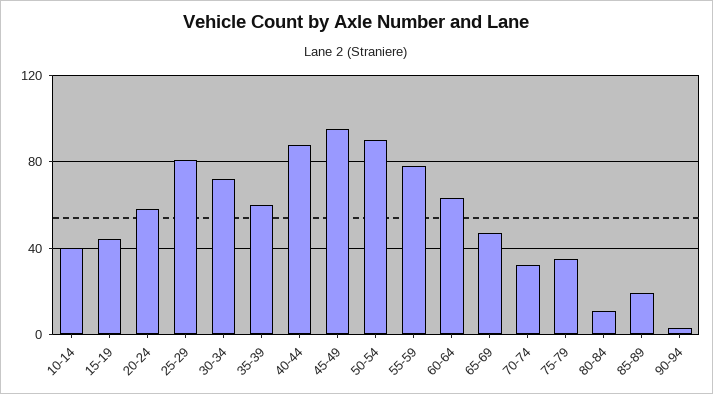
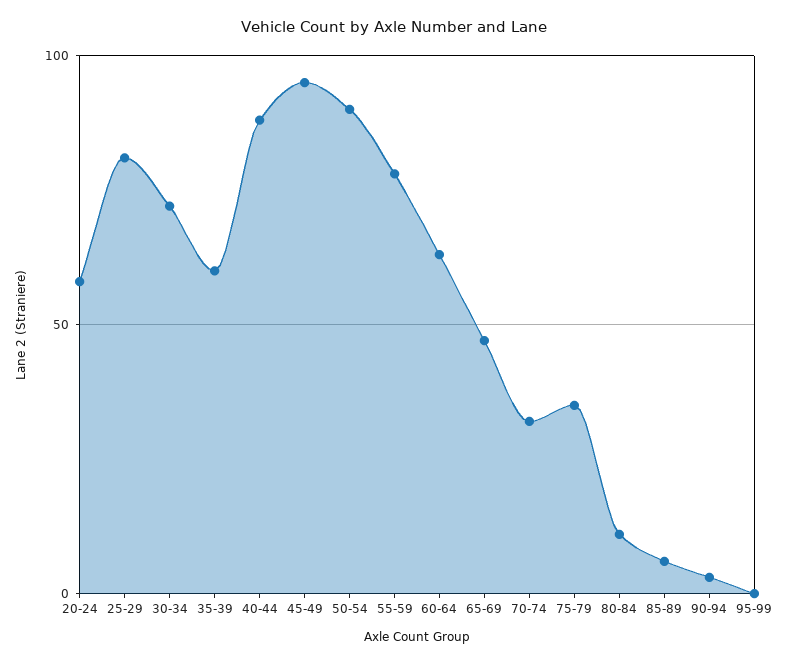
10-14: 40 -> none
15-19: 45 -> none
85-89: 20 -> 5
95-99: none -> 0

